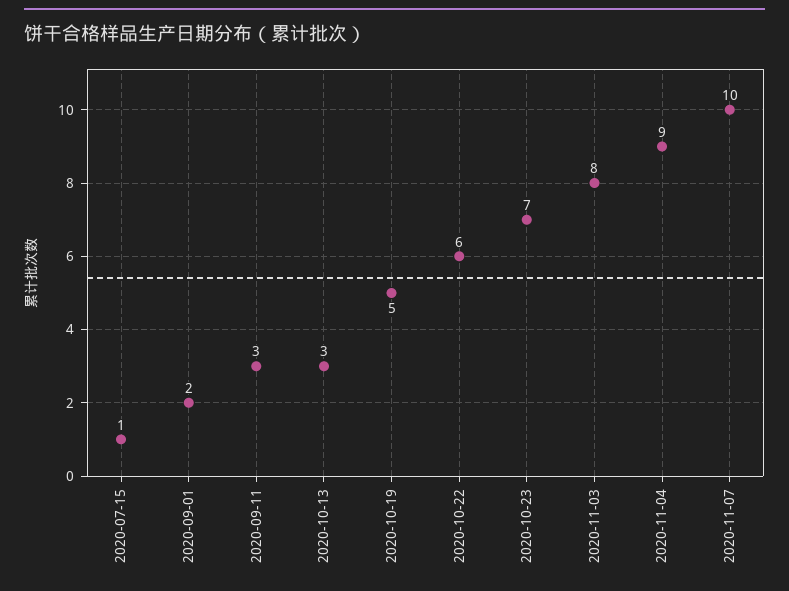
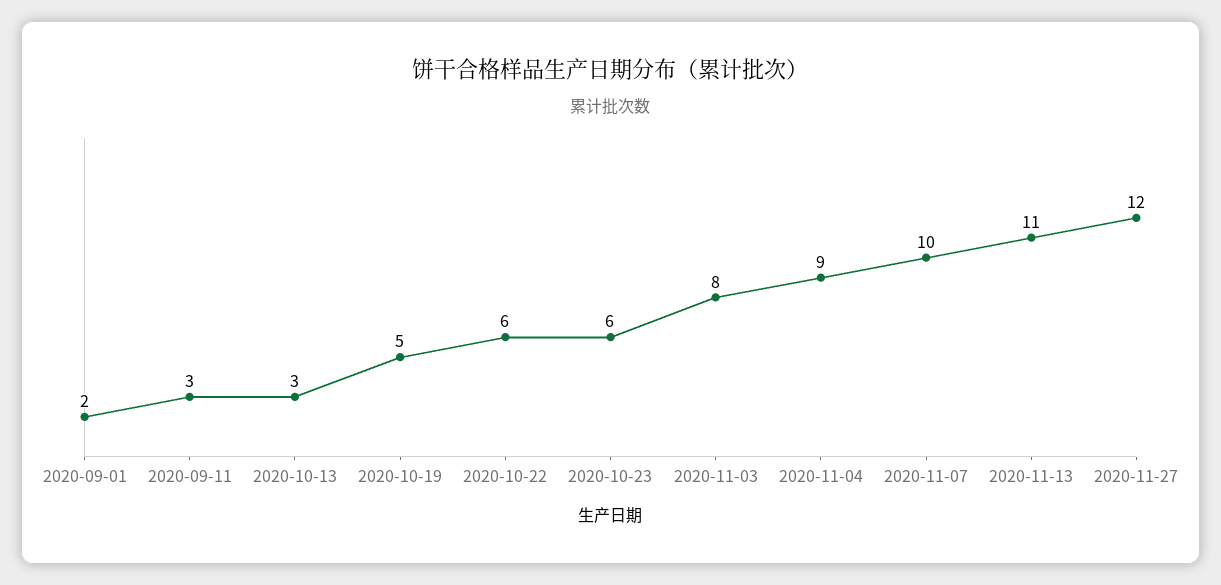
2020-07-15: 1 -> none
2020-10-23: 7 -> 6
2020-11-13: none -> 11
2020-11-27: none -> 12

